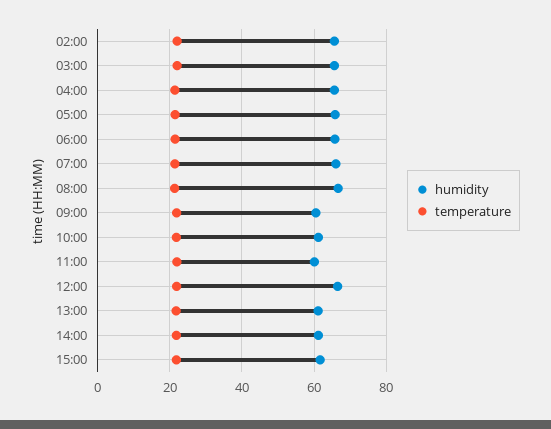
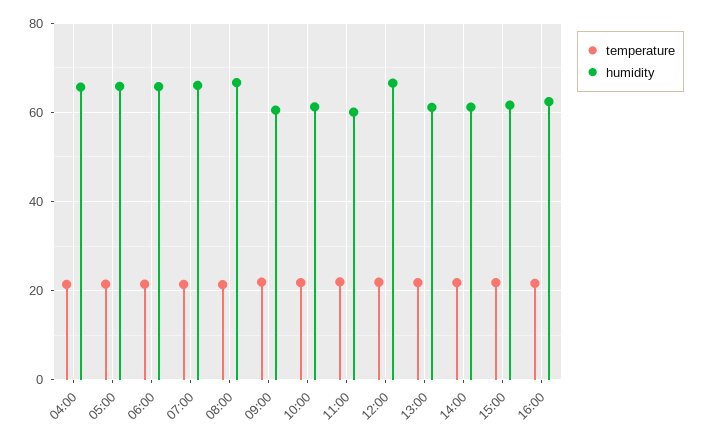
humidity, 02:00: 66 -> none
temperature, 02:00: 22 -> none
humidity, 03:00: 66 -> none
temperature, 03:00: 22 -> none
temperature, 16:00: none -> 22
humidity, 16:00: none -> 62

